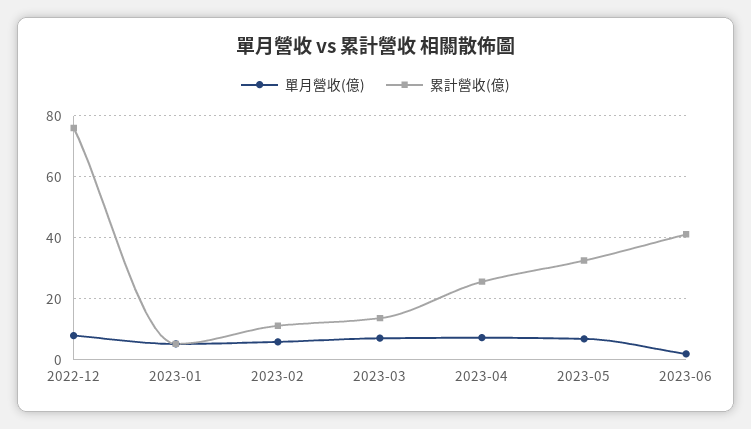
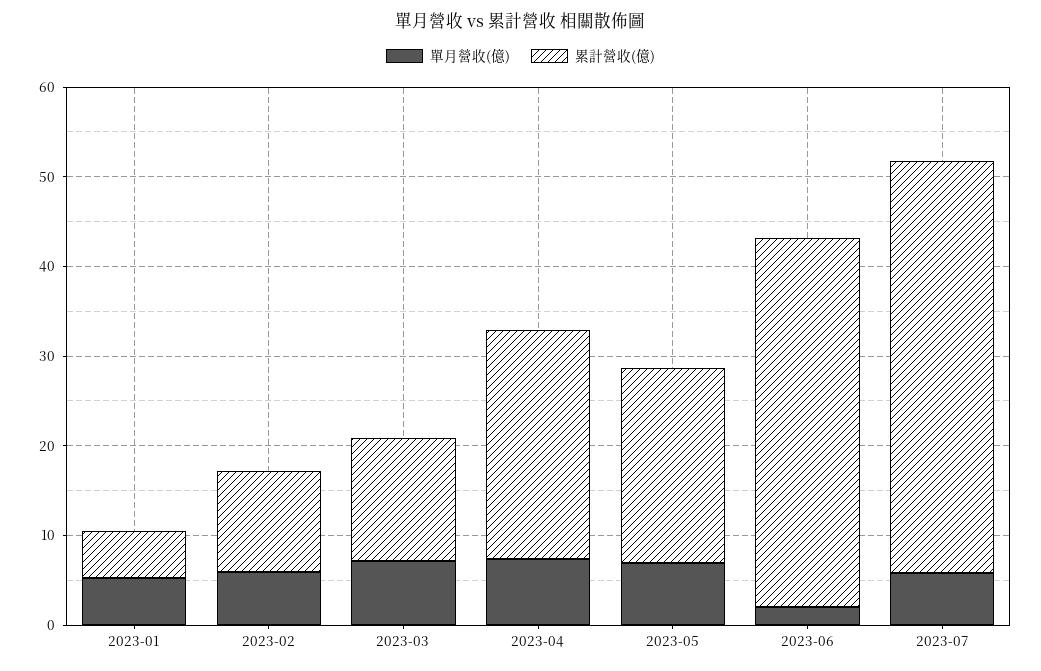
單月營收(億), 2022-12: 8 -> none
累計營收(億), 2022-12: 76 -> none
累計營收(億), 2023-05: 32 -> 22
單月營收(億), 2023-07: none -> 6
累計營收(億), 2023-07: none -> 46

